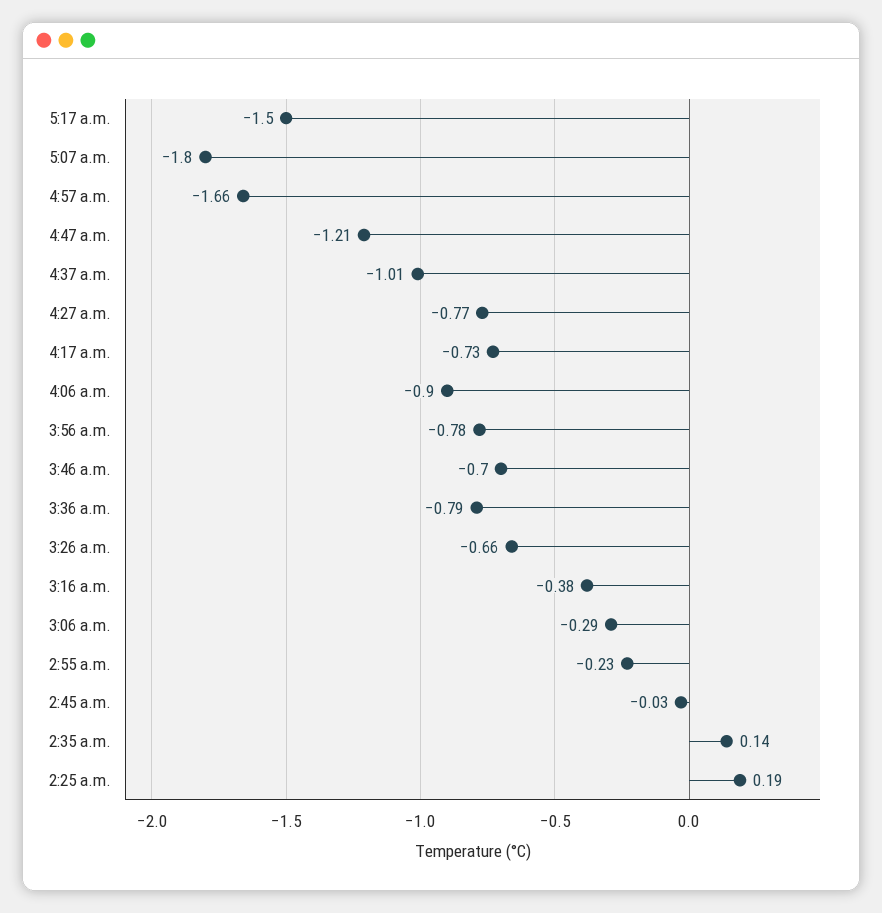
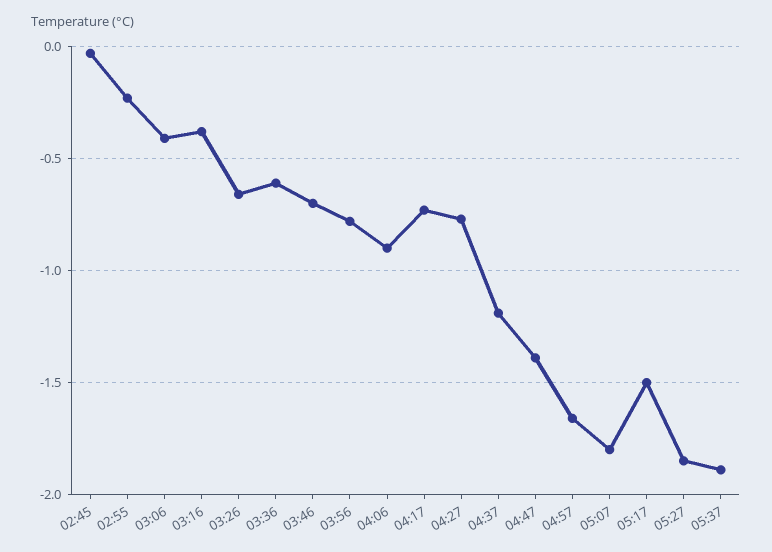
4:47 a.m.: -1.21 -> -1.4
4:37 a.m.: -1.01 -> -1.2
3:36 a.m.: -0.79 -> -0.6
3:06 a.m.: -0.29 -> -0.4
2:35 a.m.: 0.14 -> none
2:25 a.m.: 0.19 -> none
05:27: none -> -1.85
05:37: none -> -1.9

